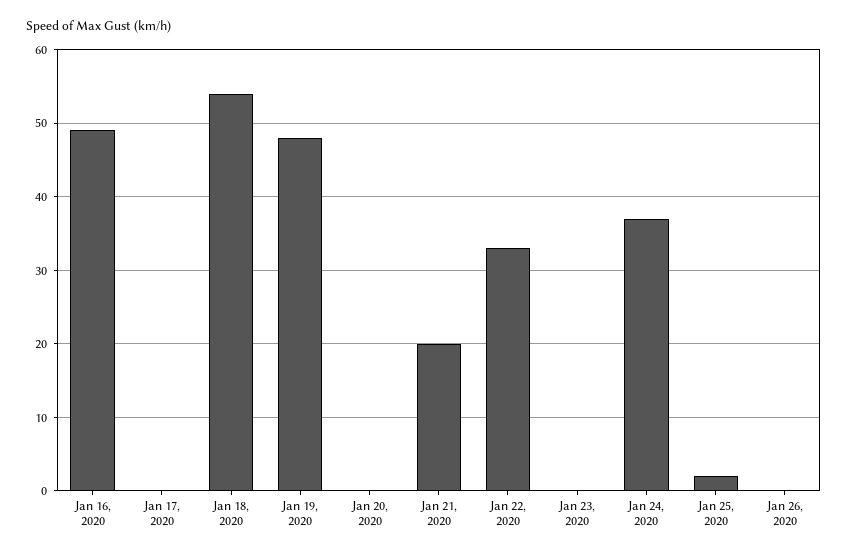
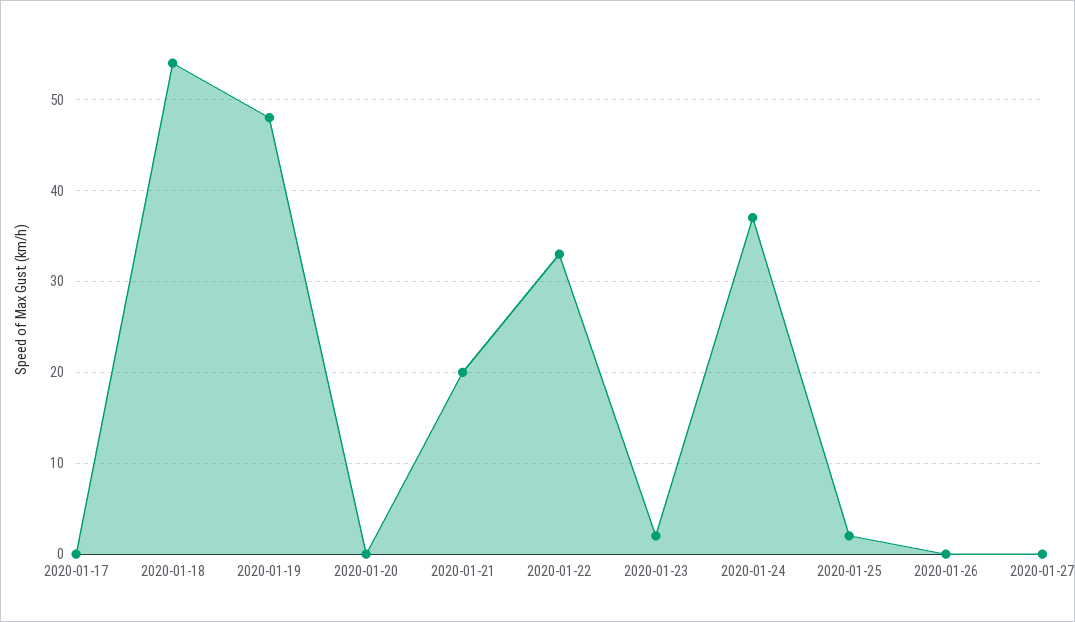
Jan 16, 2020: 49 -> none
Jan 23, 2020: 0 -> 2
2020-01-27: none -> 0

